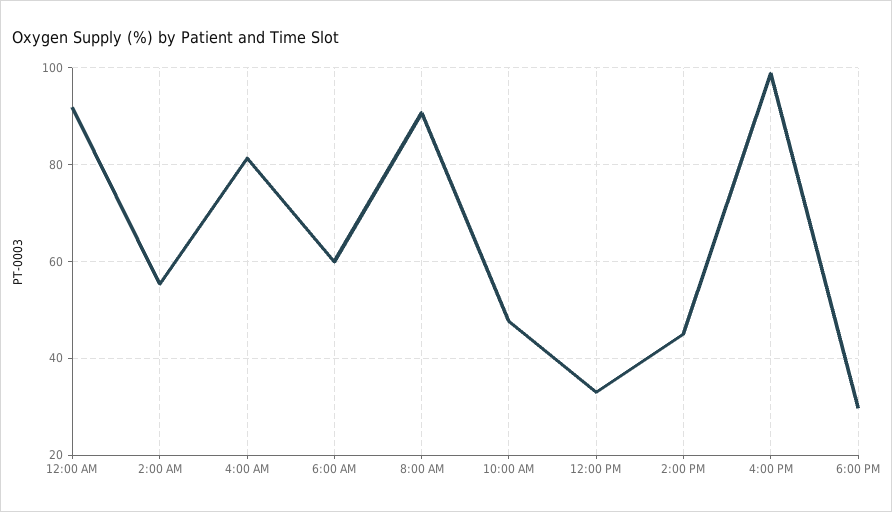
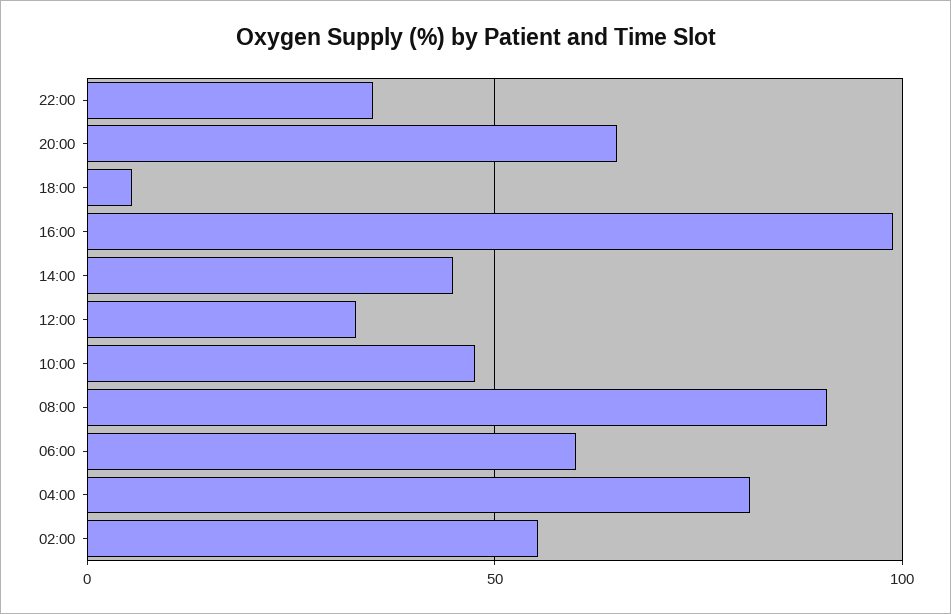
12:00 AM: 92 -> none
6:00 PM: 30 -> 5
22:00: none -> 35
20:00: none -> 65

